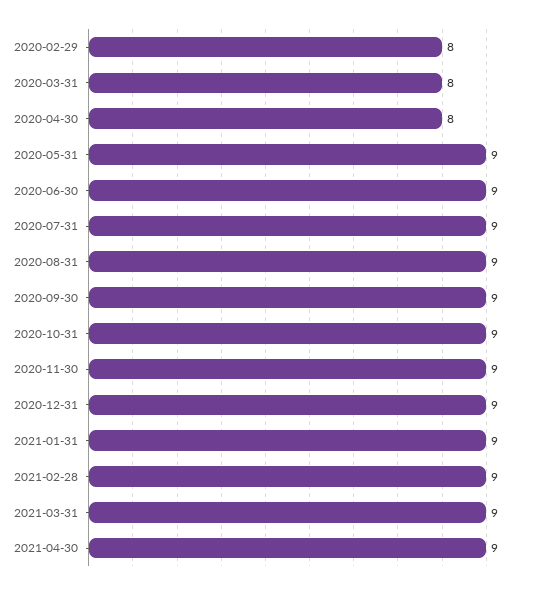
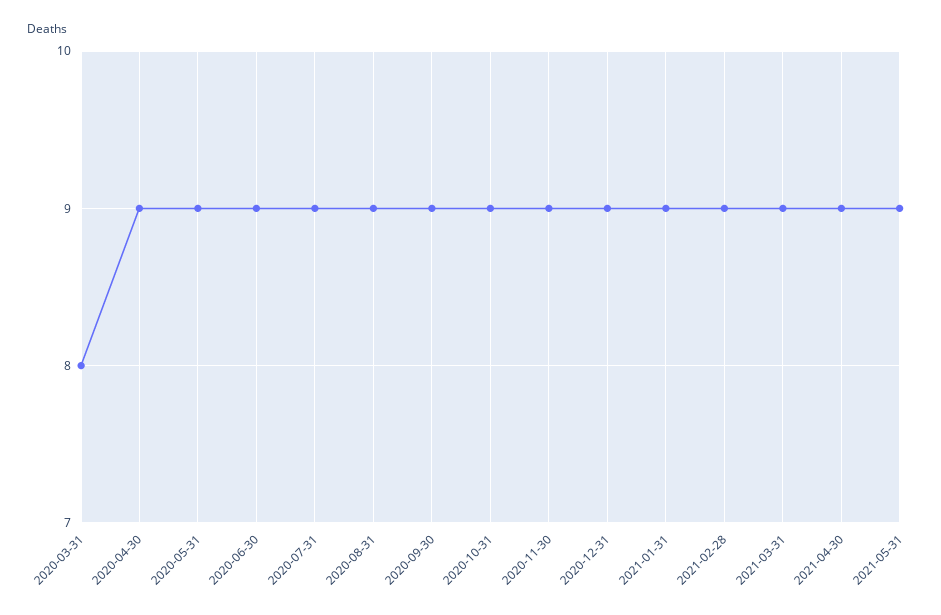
2020-02-29: 8 -> none
2020-04-30: 8 -> 9
2021-05-31: none -> 9

